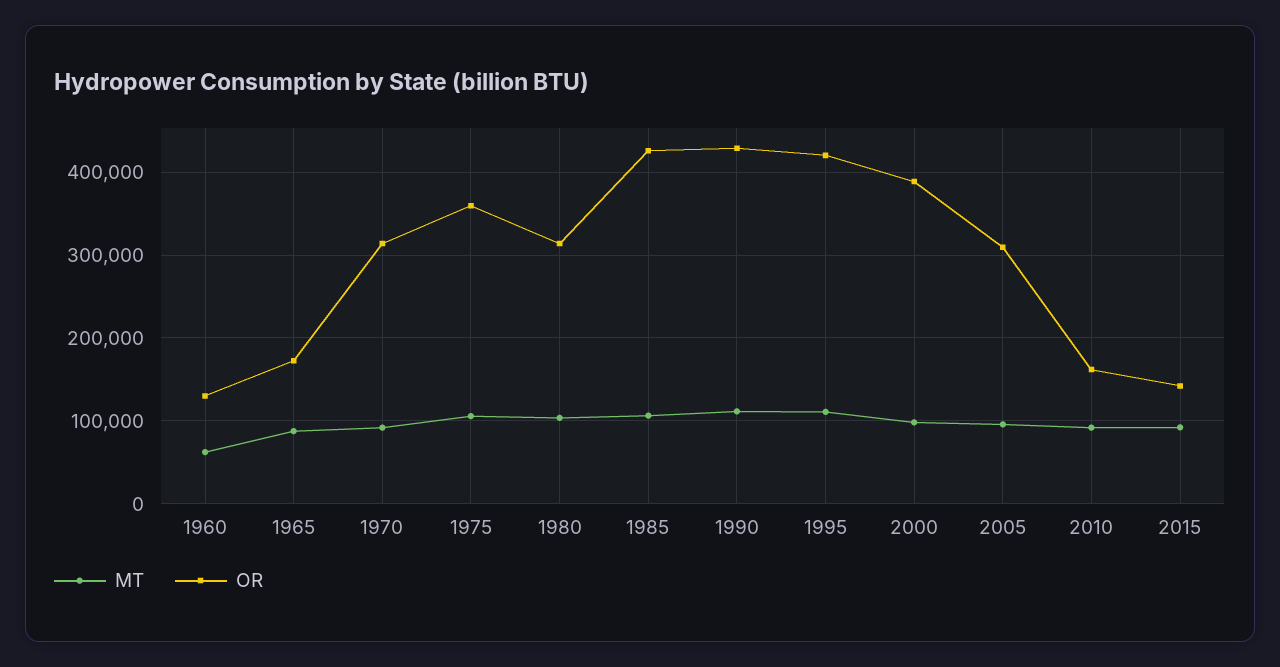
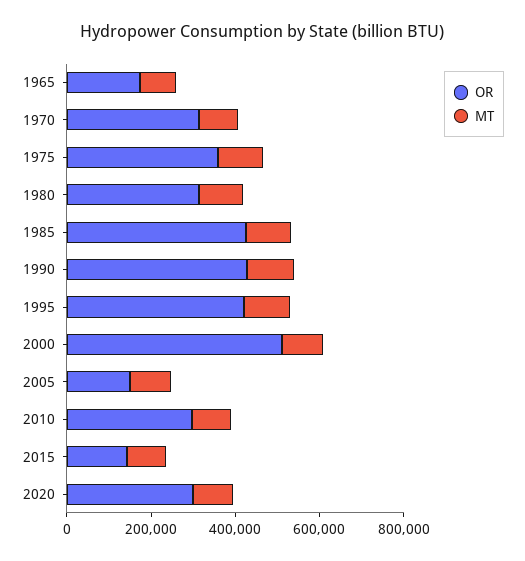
MT, 1960: 60000 -> none
OR, 1960: 130000 -> none
OR, 2000: 390000 -> 500000
OR, 2005: 310000 -> 150000
OR, 2010: 160000 -> 300000
OR, 2020: none -> 300000
MT, 2020: none -> 100000

